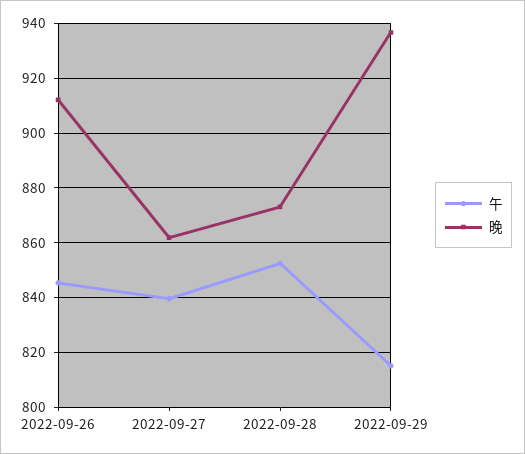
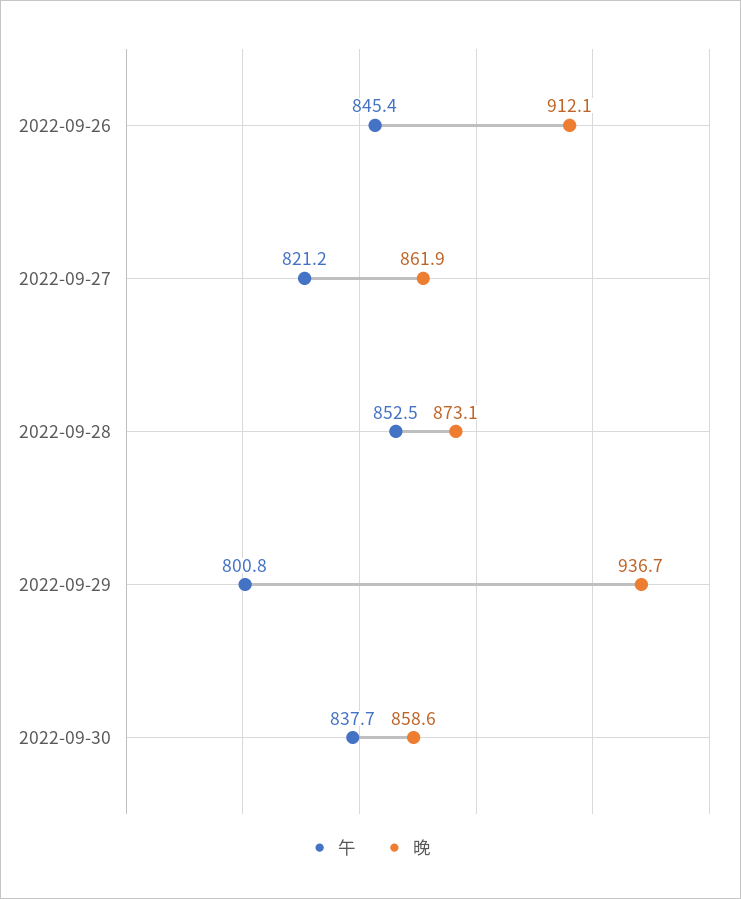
午, 2022-09-27: 840 -> 821.2
午, 2022-09-29: 815 -> 800.8
午, 2022-09-30: none -> 837.7
晚, 2022-09-30: none -> 858.6

